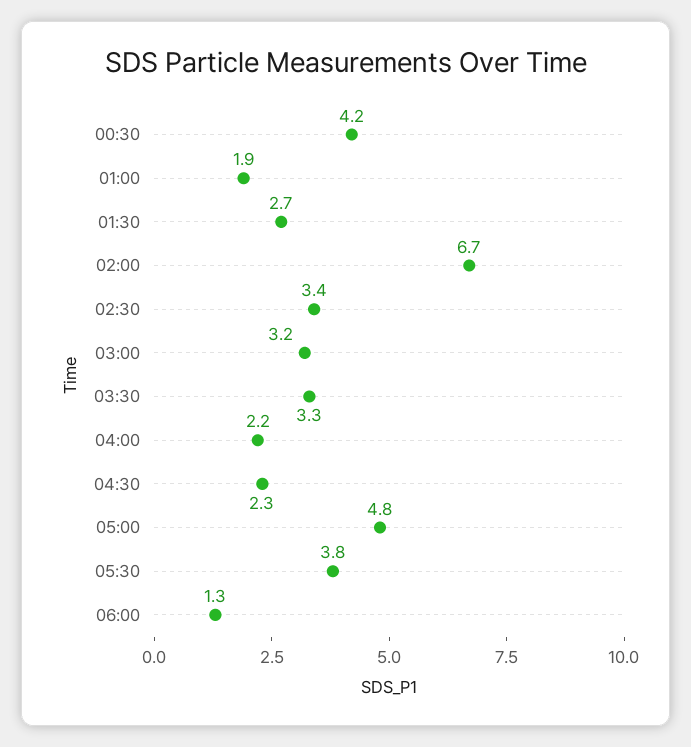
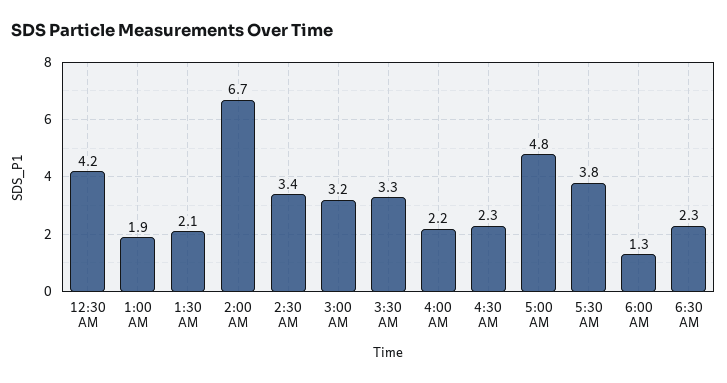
01:30: 2.7 -> 2.1
6:30 AM: none -> 2.3

